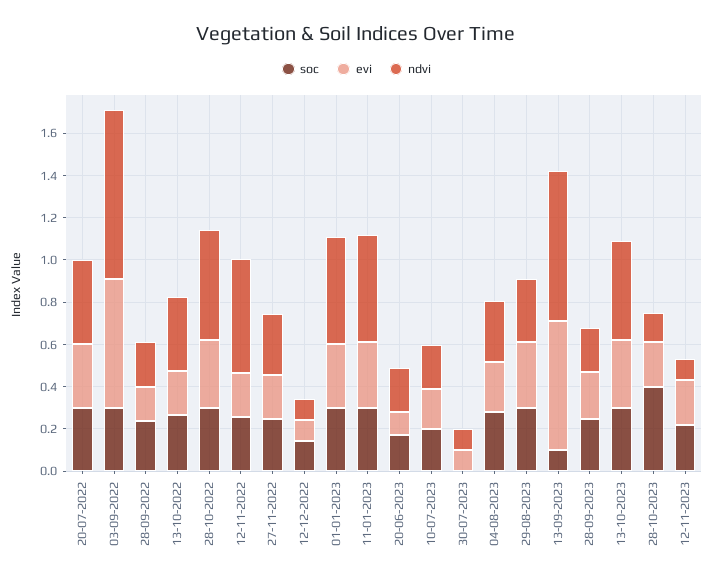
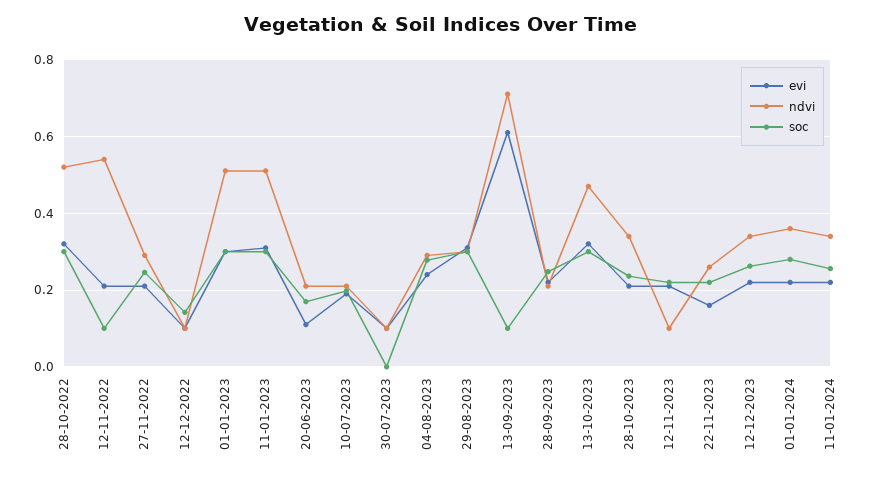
soc, 20-07-2022: 0.3 -> none
evi, 20-07-2022: 0.3 -> none
ndvi, 20-07-2022: 0.4 -> none
soc, 03-09-2022: 0.3 -> none
evi, 03-09-2022: 0.6 -> none
ndvi, 03-09-2022: 0.8 -> none
soc, 28-09-2022: 0.25 -> none
evi, 28-09-2022: 0.15 -> none
ndvi, 28-09-2022: 0.2 -> none
soc, 13-10-2022: 0.25 -> none
evi, 13-10-2022: 0.2 -> none
ndvi, 13-10-2022: 0.35 -> none
soc, 12-11-2022: 0.25 -> 0.1
soc, 28-10-2023: 0.4 -> 0.24
ndvi, 28-10-2023: 0.15 -> 0.34
evi, 22-11-2023: none -> 0.16
ndvi, 22-11-2023: none -> 0.26
soc, 22-11-2023: none -> 0.22
evi, 12-12-2023: none -> 0.22
ndvi, 12-12-2023: none -> 0.34
soc, 12-12-2023: none -> 0.26
evi, 01-01-2024: none -> 0.22
ndvi, 01-01-2024: none -> 0.36
soc, 01-01-2024: none -> 0.28
evi, 11-01-2024: none -> 0.22
ndvi, 11-01-2024: none -> 0.34
soc, 11-01-2024: none -> 0.26

